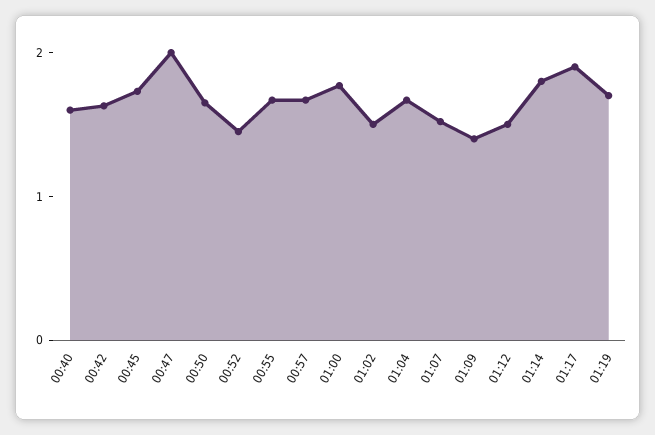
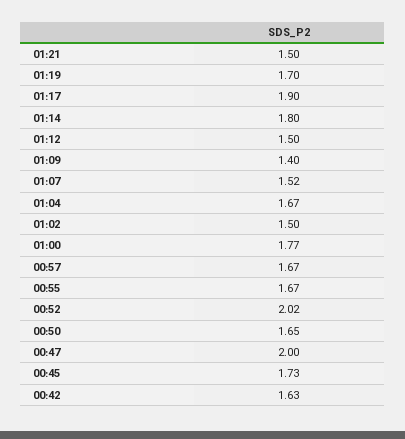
00:40: 1.6 -> none
00:52: 1.4 -> 2.02
01:21: none -> 1.5

